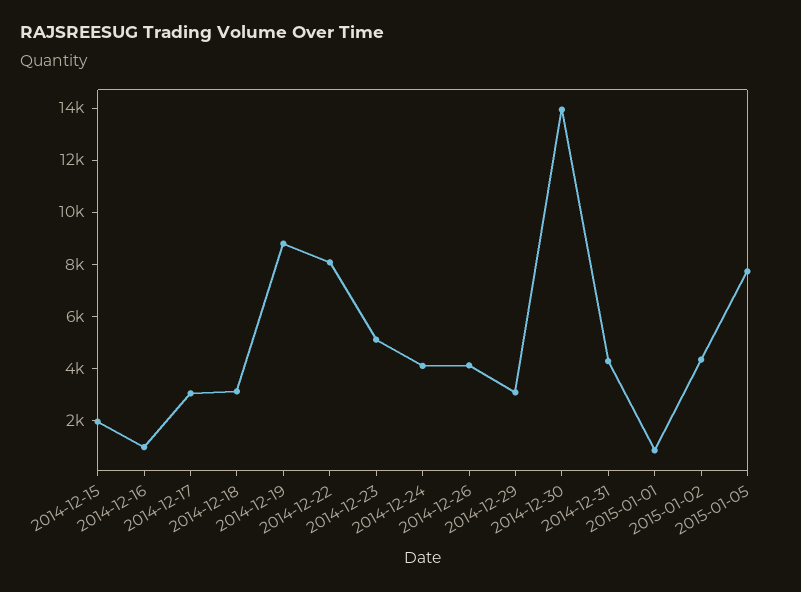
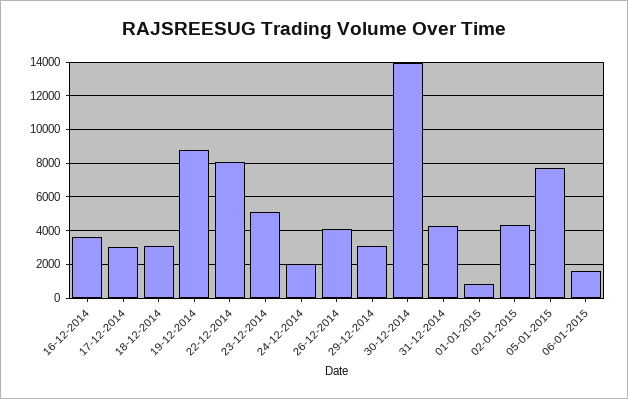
2014-12-15: 2000 -> none
2014-12-16: 1000 -> 3500
2014-12-24: 4000 -> 2000
06-01-2015: none -> 1500

